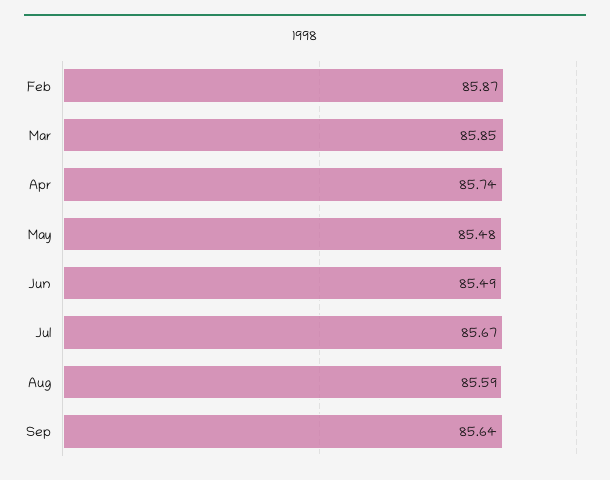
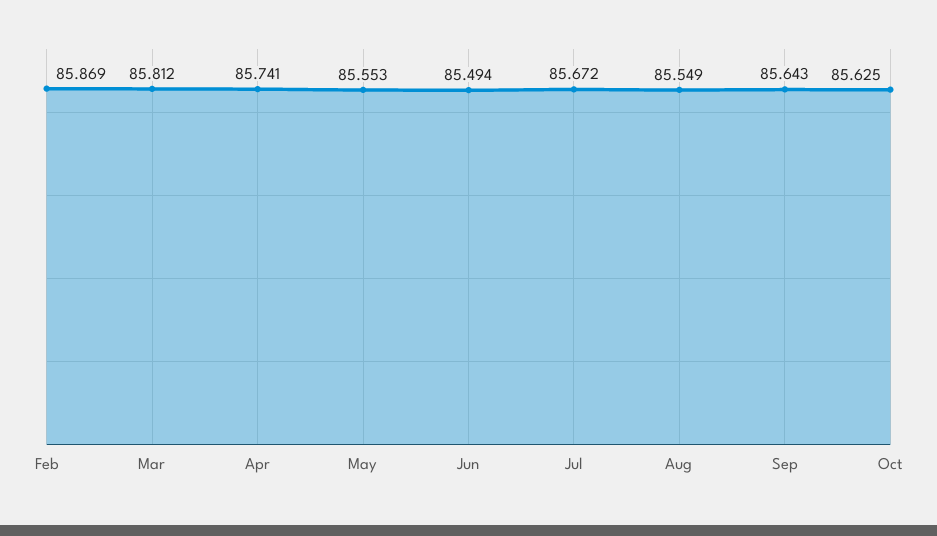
Mar: 85.85 -> 85.812
May: 85.48 -> 85.553
Aug: 85.59 -> 85.549
Oct: none -> 85.625

